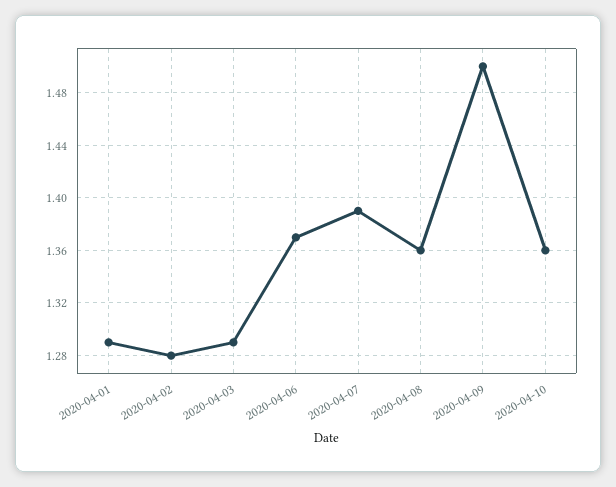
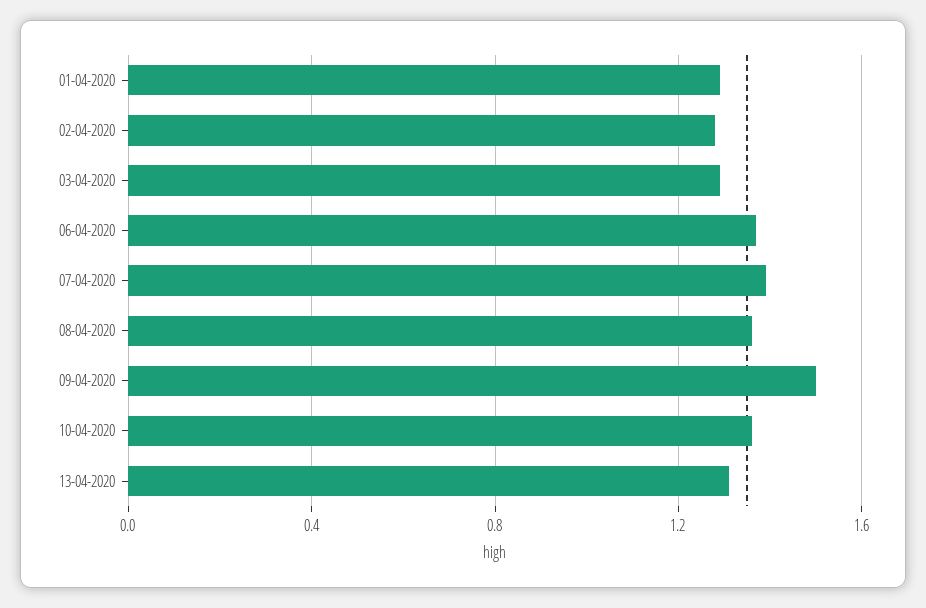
13-04-2020: none -> 1.3

